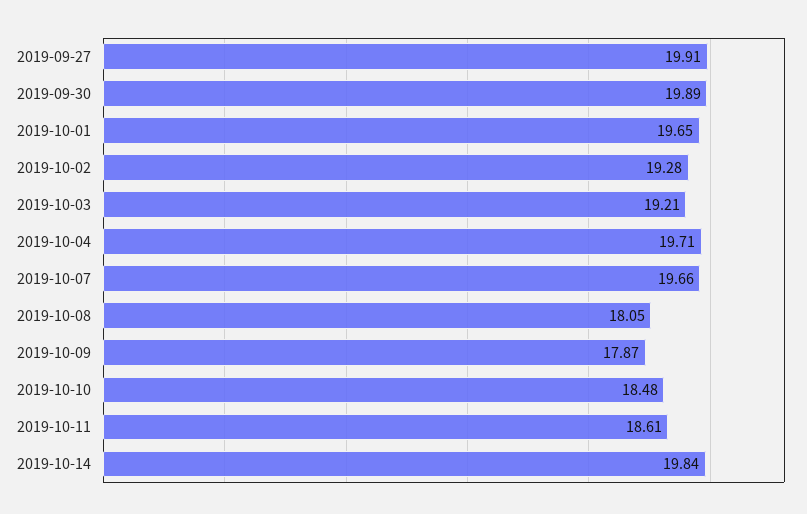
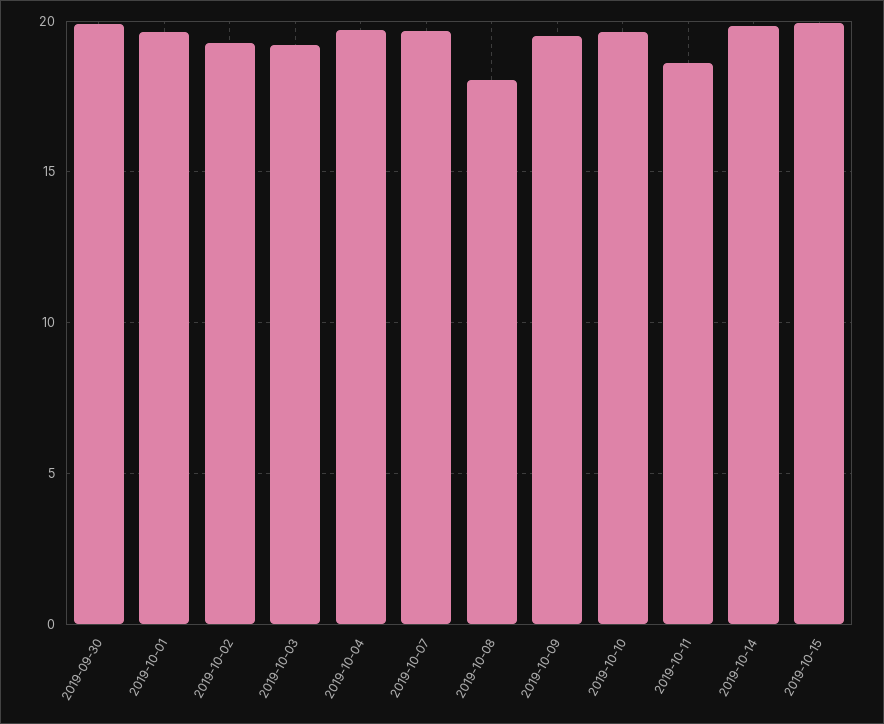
2019-09-27: 19.91 -> none
2019-10-09: 17.87 -> 19.5
2019-10-10: 18.48 -> 19.5
2019-10-15: none -> 20

